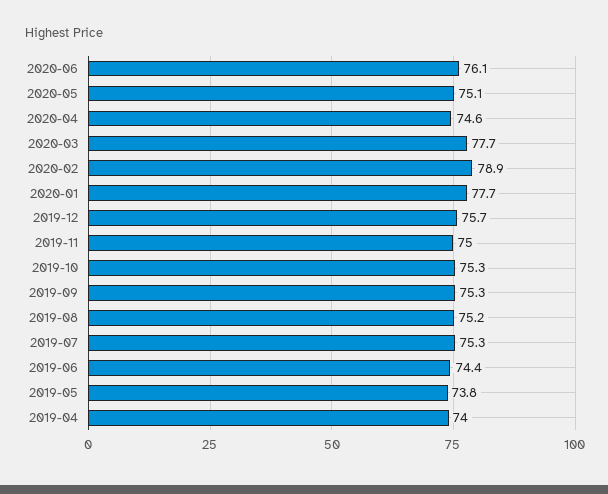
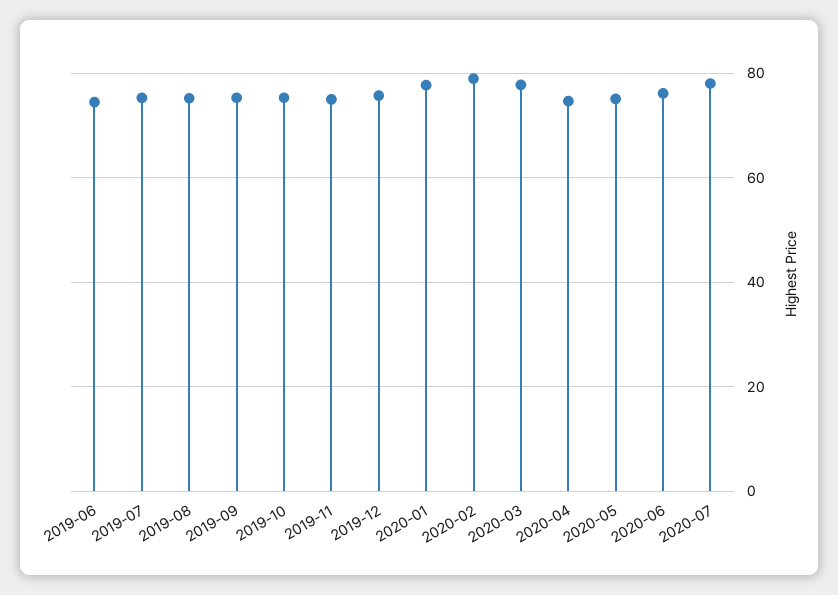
2019-05: 73.8 -> none
2019-04: 74 -> none
2020-07: none -> 78

